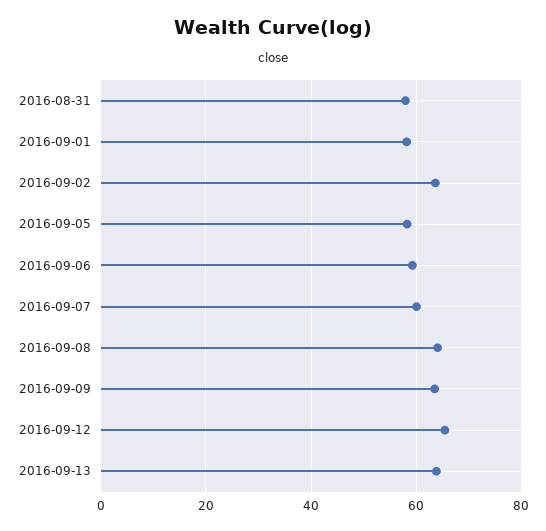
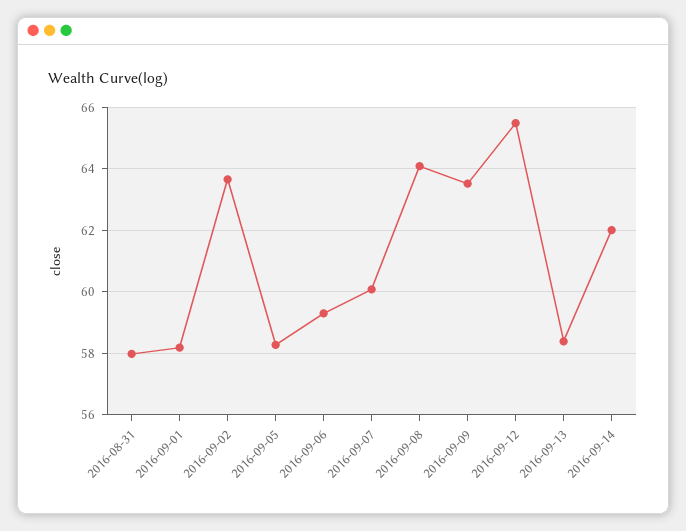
2016-09-13: 64 -> 58.4
2016-09-14: none -> 62

